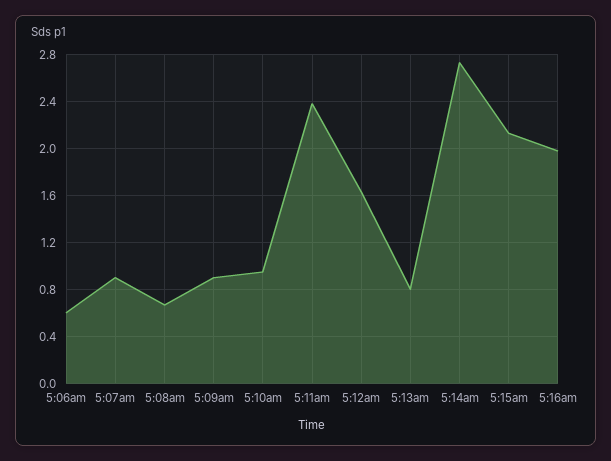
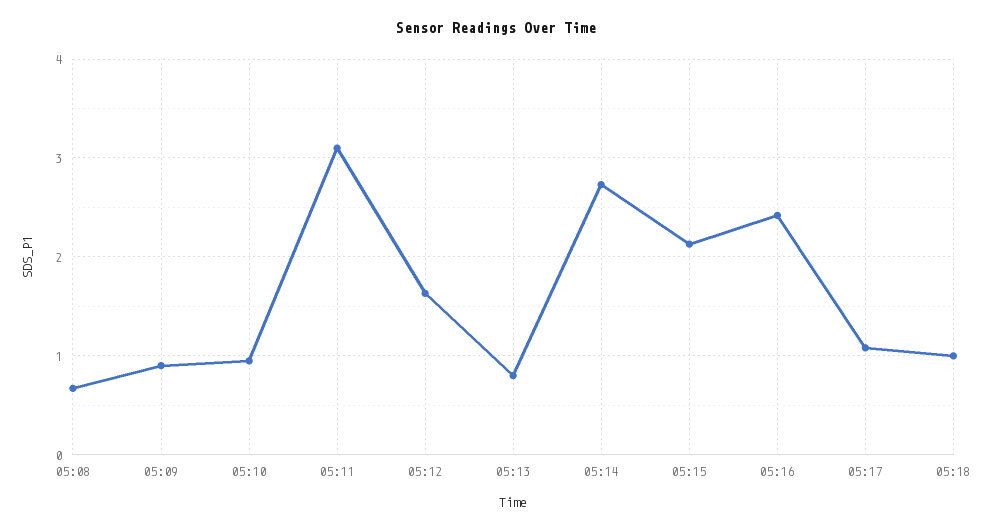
5:06am: 0.6 -> none
5:07am: 0.9 -> none
5:11am: 2.4 -> 3.1
5:16am: 2 -> 2.4
05:17: none -> 1.1
05:18: none -> 1

